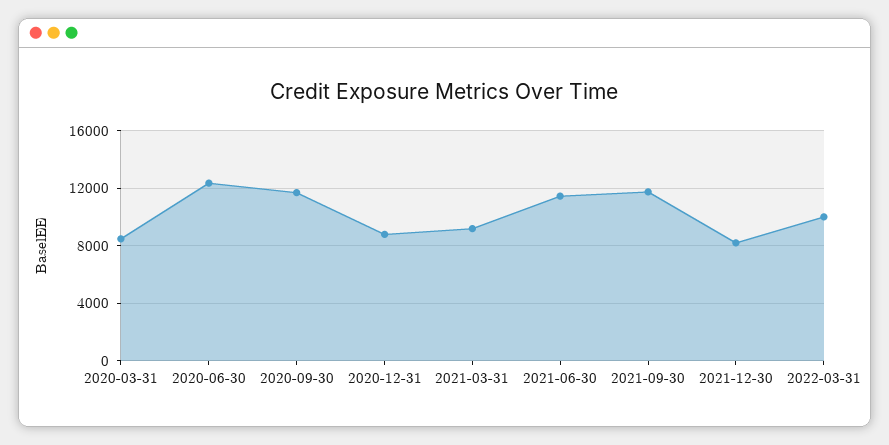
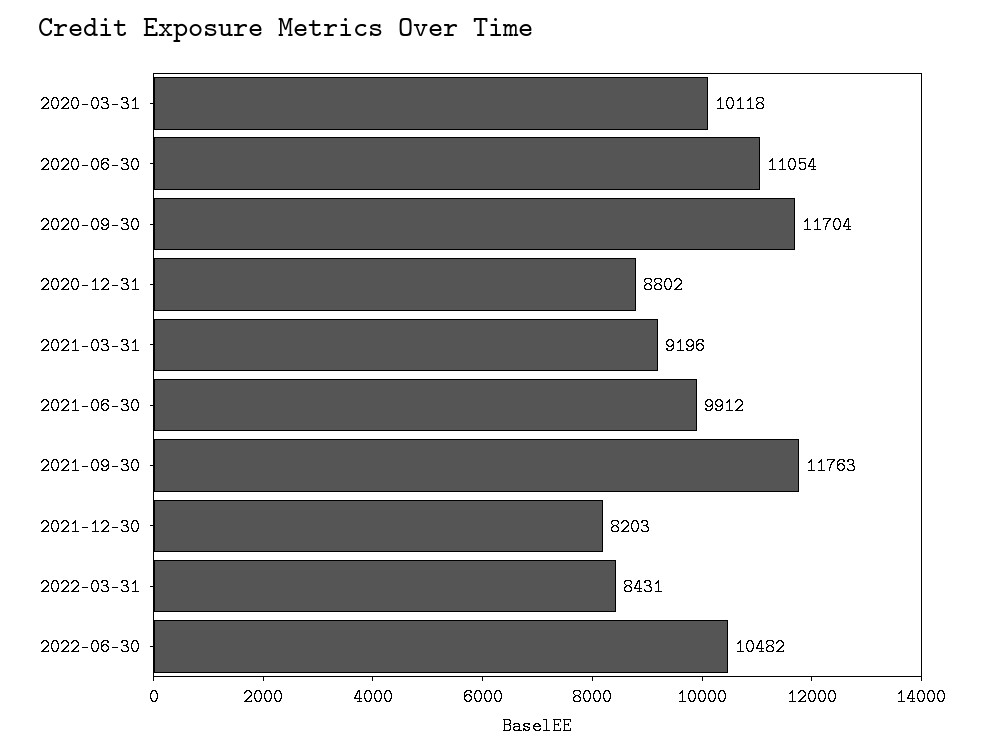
2020-03-31: 8500 -> 10118
2020-06-30: 12500 -> 11054
2021-06-30: 11500 -> 9912
2022-03-31: 10000 -> 8431
2022-06-30: none -> 10482

